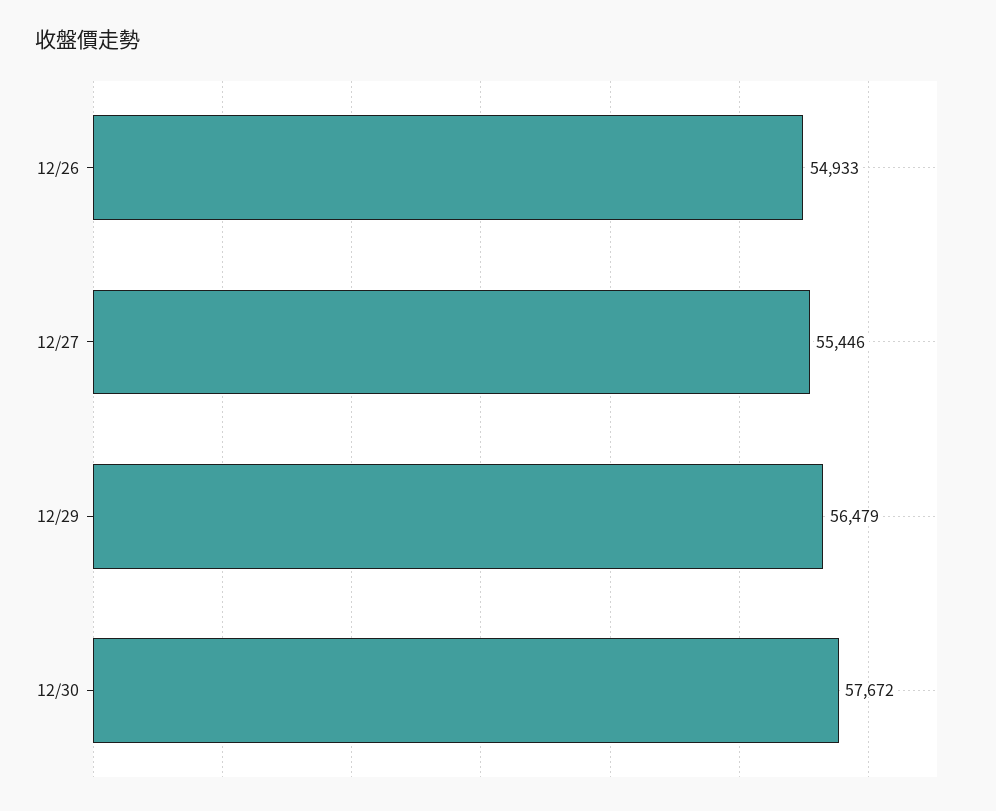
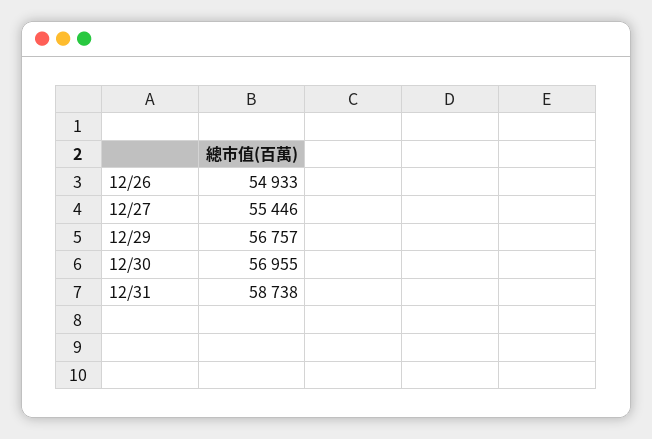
12/29: 56479 -> 56757
12/30: 57672 -> 56955
12/31: none -> 58738

